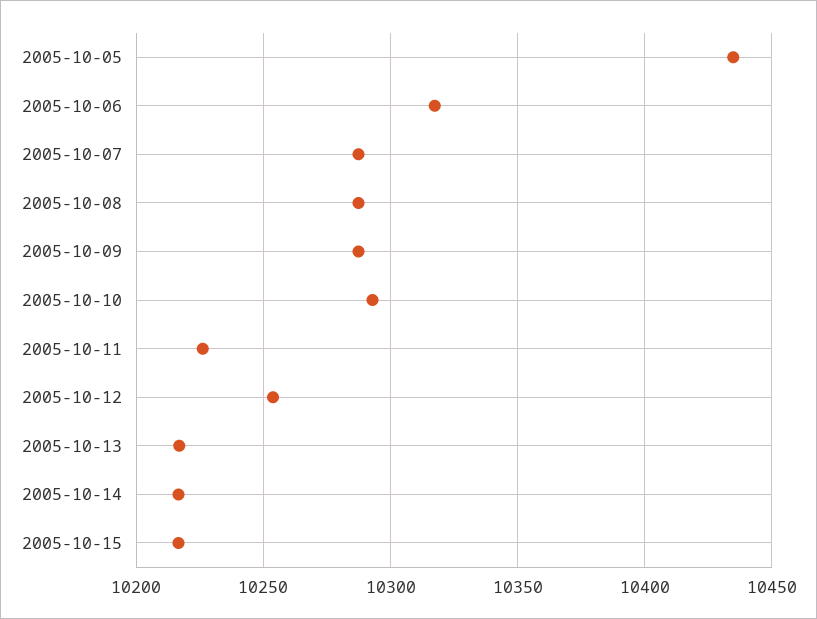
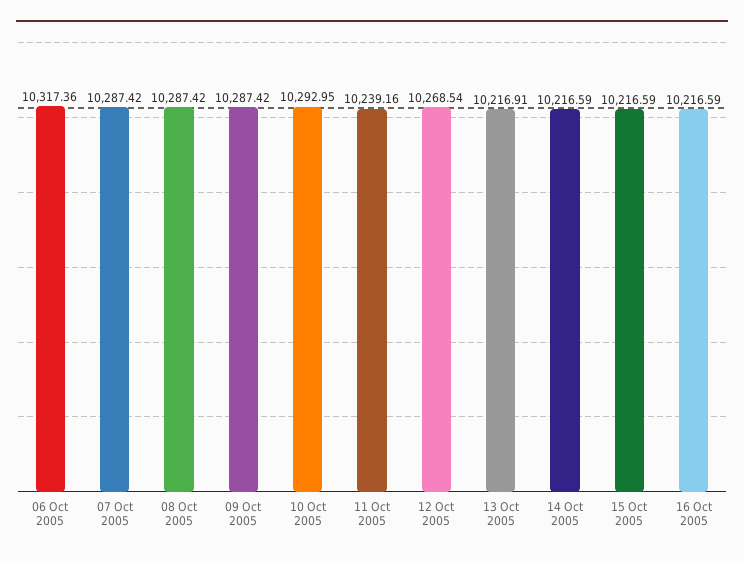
2005-10-05: 10435 -> none
2005-10-11: 10225 -> 10239.16
2005-10-12: 10255 -> 10268.54
16 Oct 2005: none -> 10216.59

